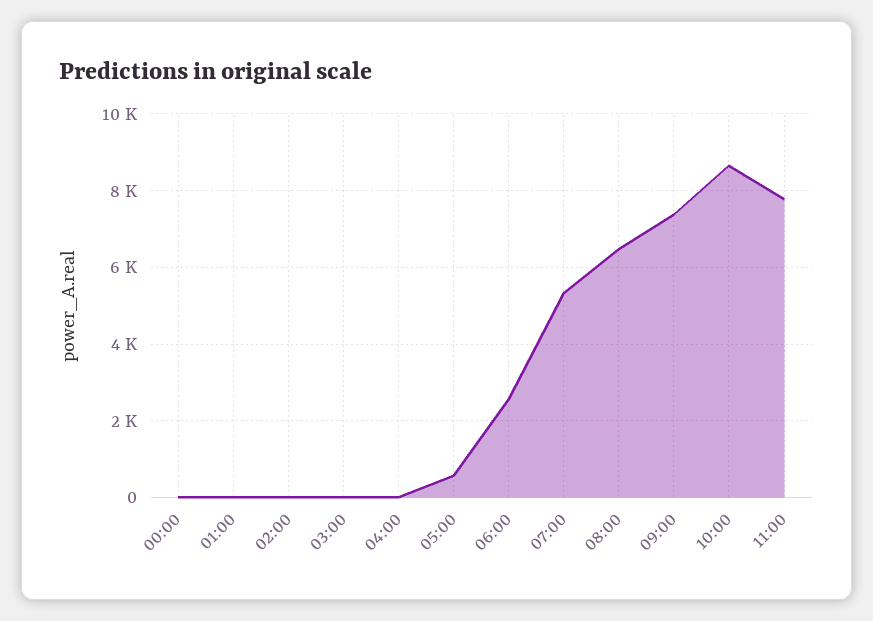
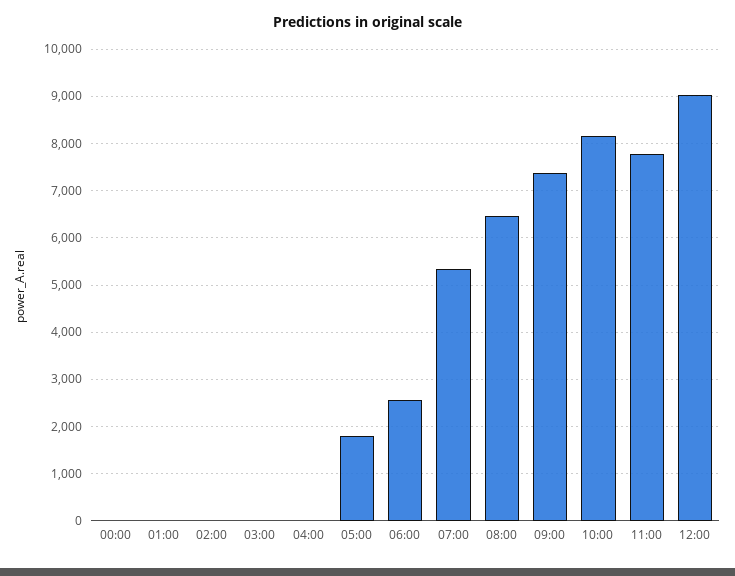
05:00: 600 -> 1800
10:00: 8600 -> 8200
12:00: none -> 9000

